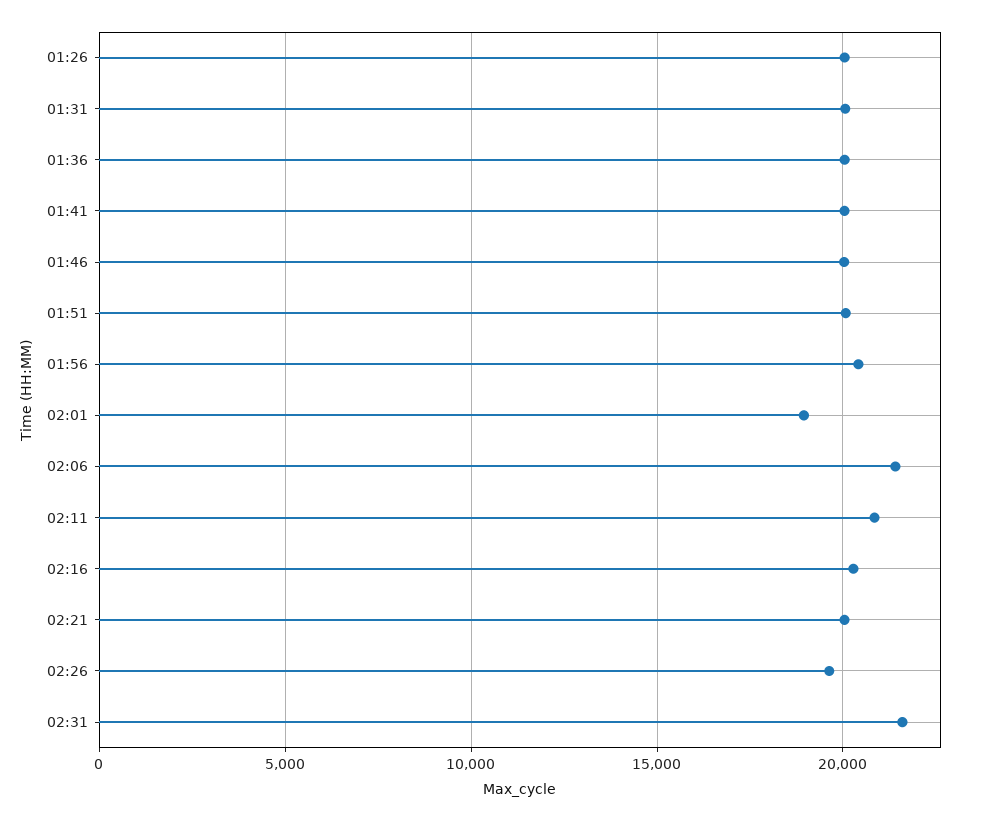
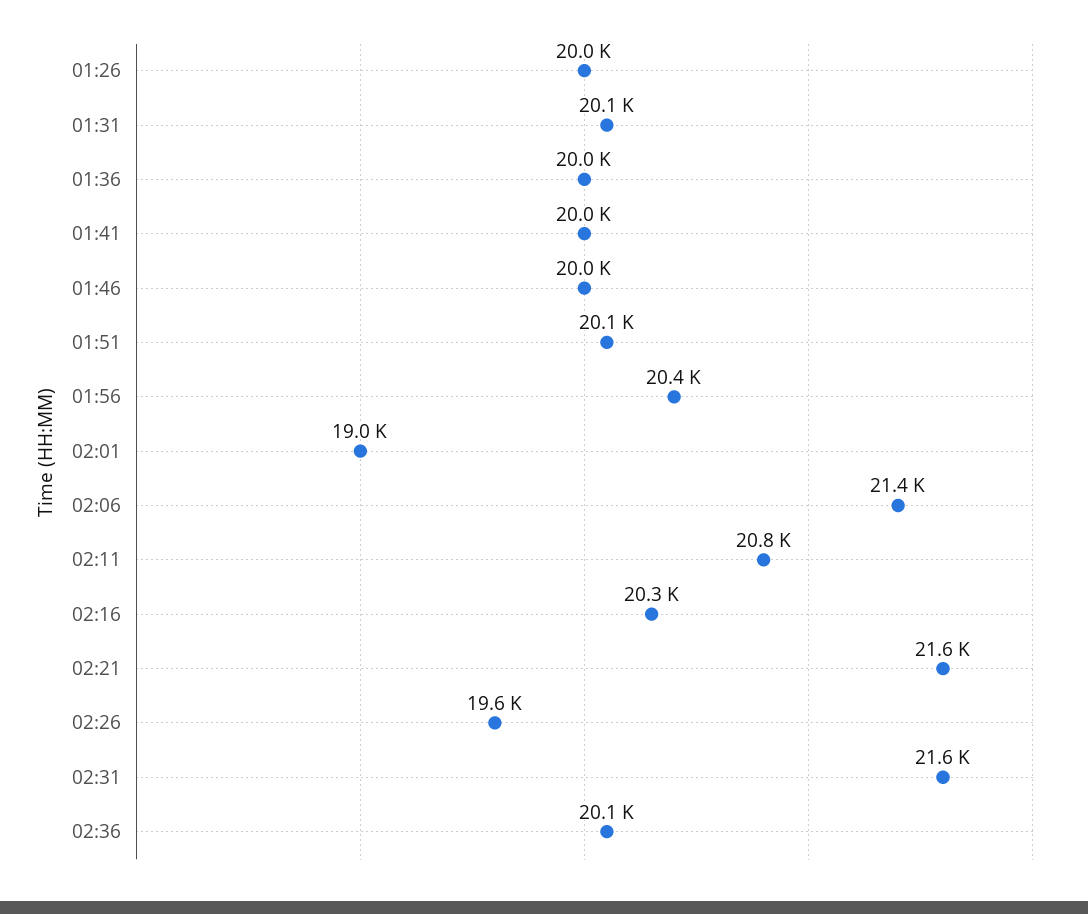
02:21: 20000 -> 21600
02:36: none -> 20100

